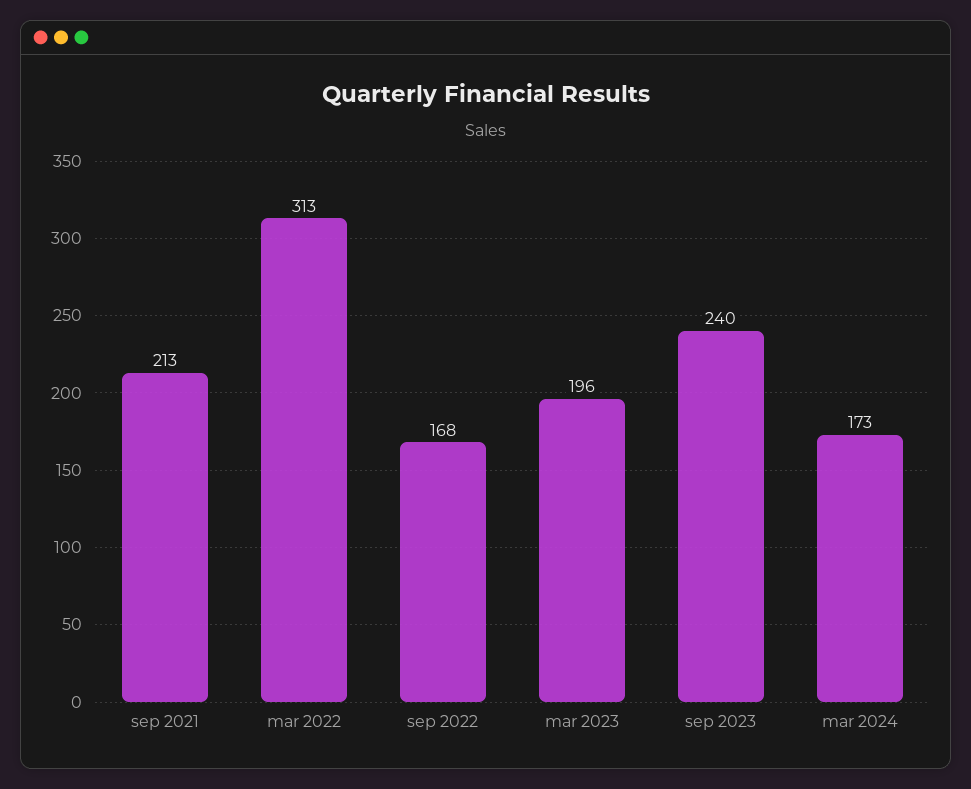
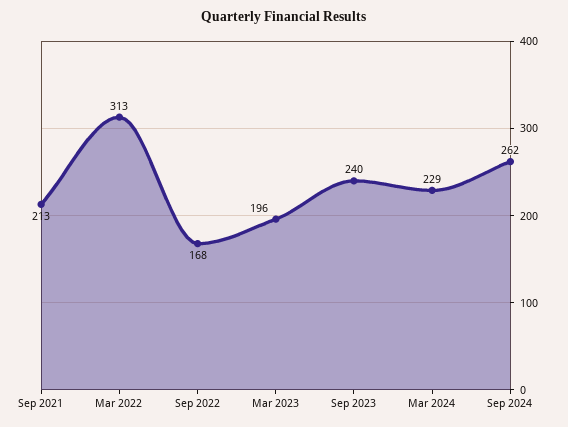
mar 2024: 173 -> 229
Sep 2024: none -> 262

